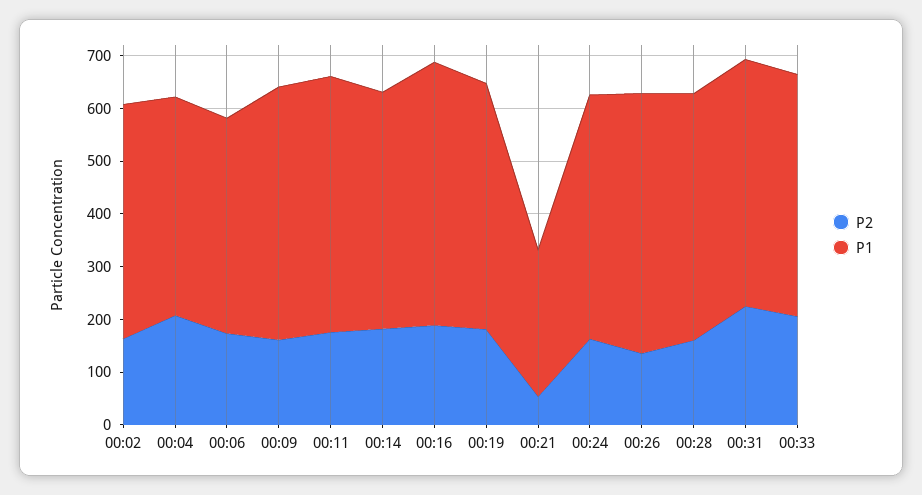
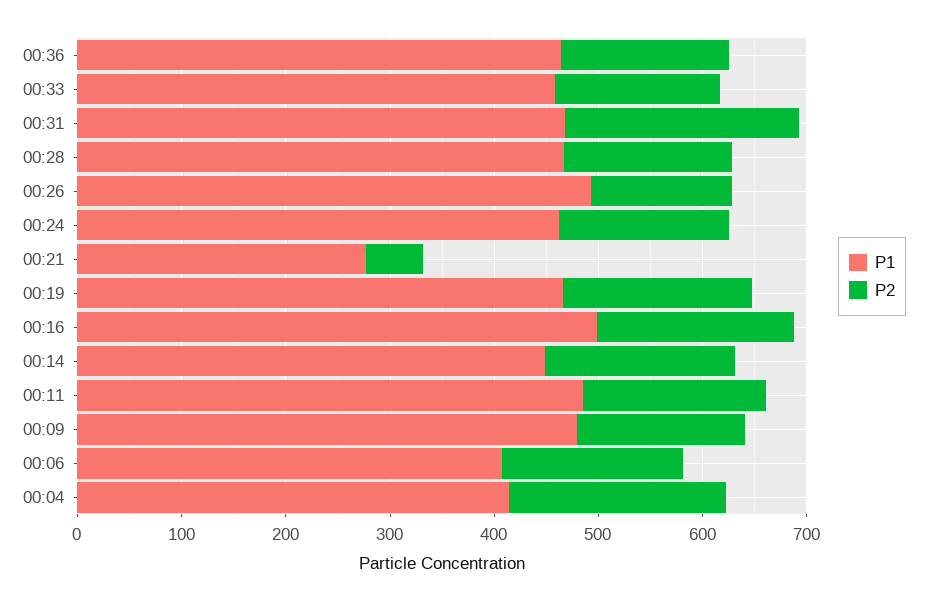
P2, 00:02: 160 -> none
P1, 00:02: 440 -> none
P2, 00:33: 200 -> 160
P1, 00:36: none -> 460
P2, 00:36: none -> 160

